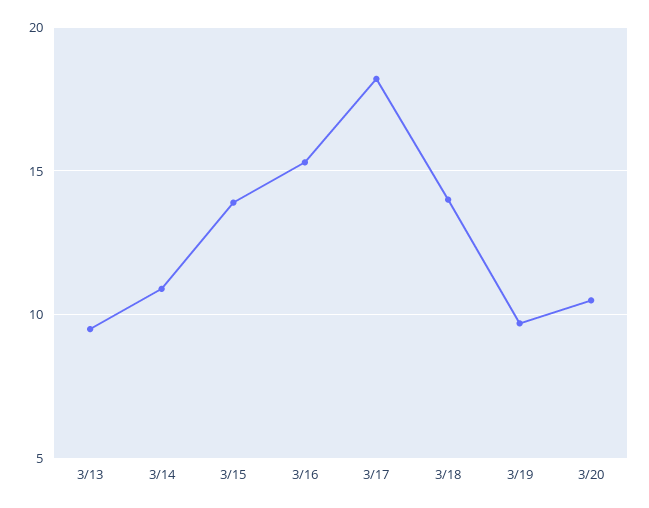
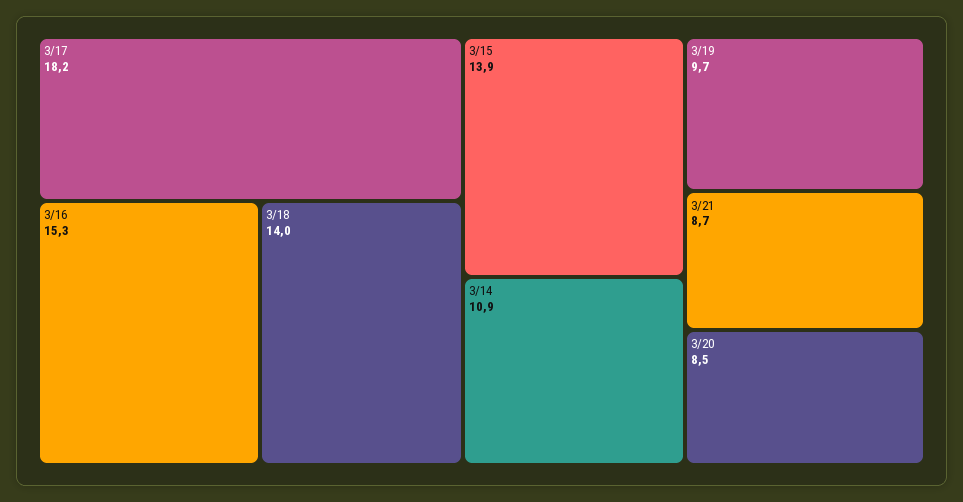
3/13: 9.5 -> none
3/20: 10.5 -> 8.5
3/21: none -> 8.7

